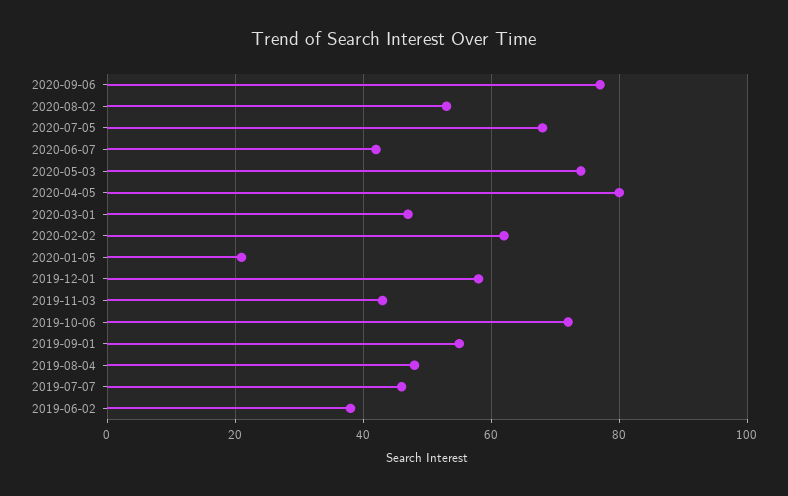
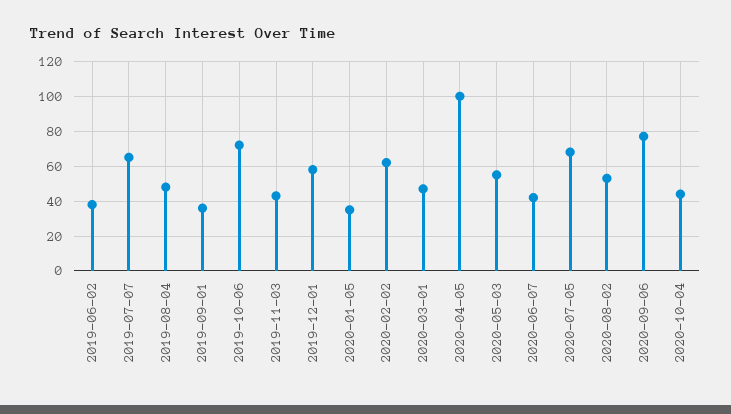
2020-05-03: 75 -> 55
2020-04-05: 80 -> 100
2020-01-05: 20 -> 35
2019-09-01: 55 -> 35
2019-07-07: 45 -> 65
2020-10-04: none -> 45

